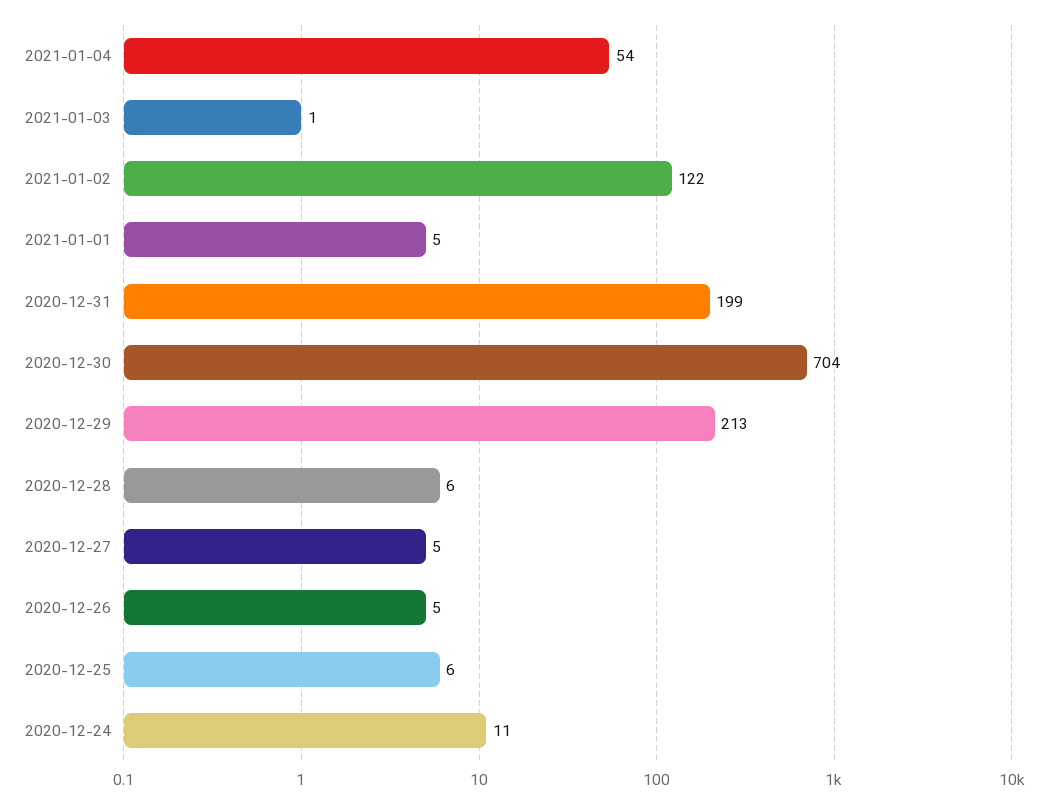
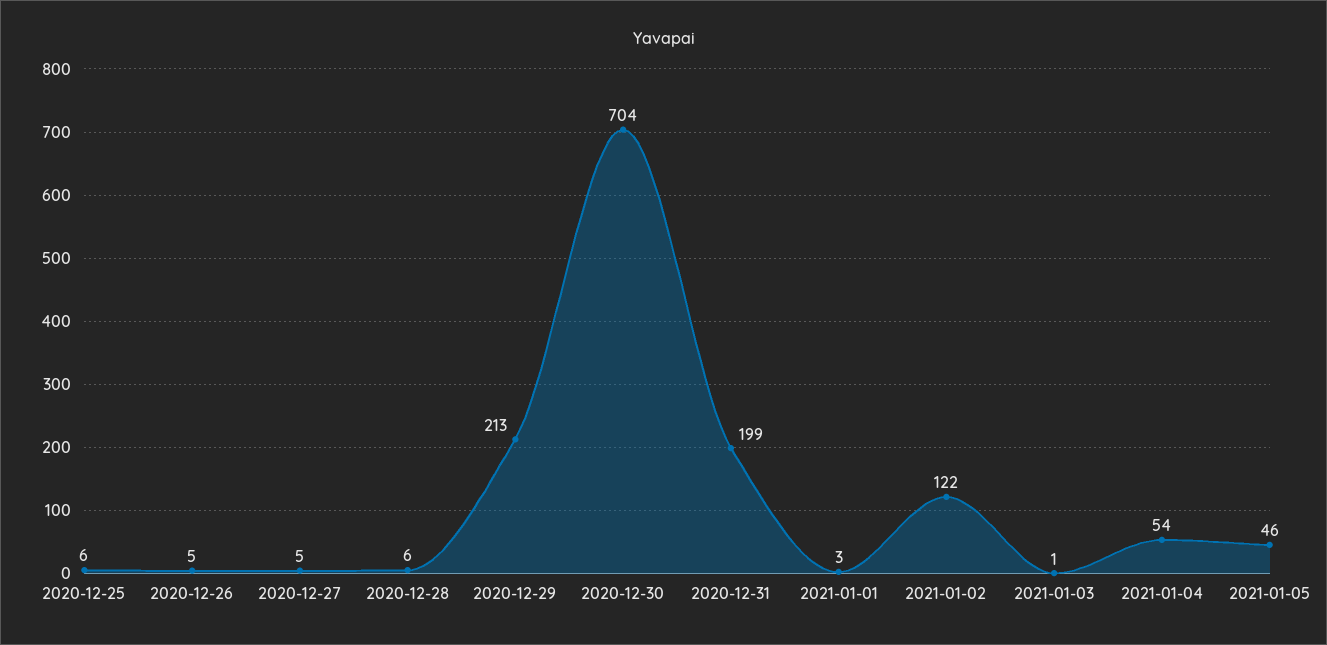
2021-01-01: 5 -> 3
2020-12-24: 11 -> none
2021-01-05: none -> 46

